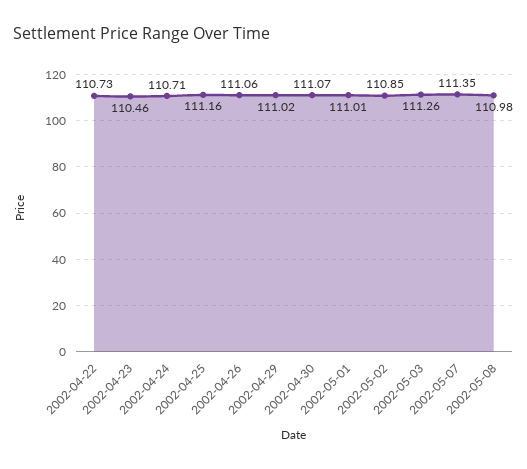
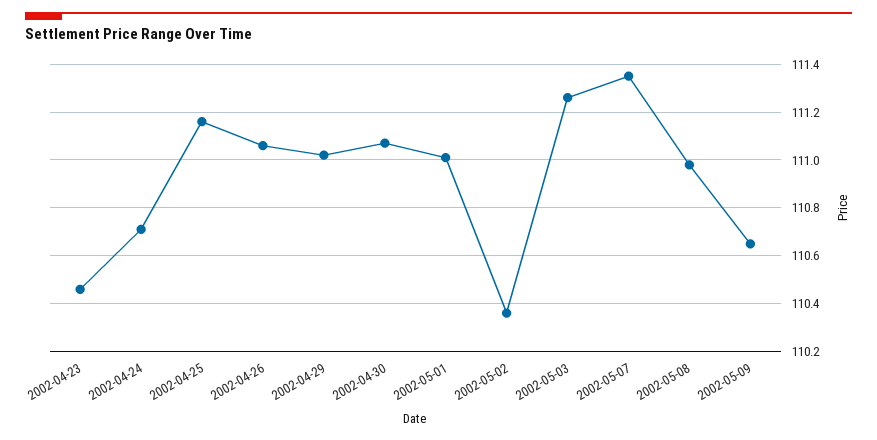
2002-04-22: 110.73 -> none
2002-05-02: 110.85 -> 110.35
2002-05-09: none -> 110.65

